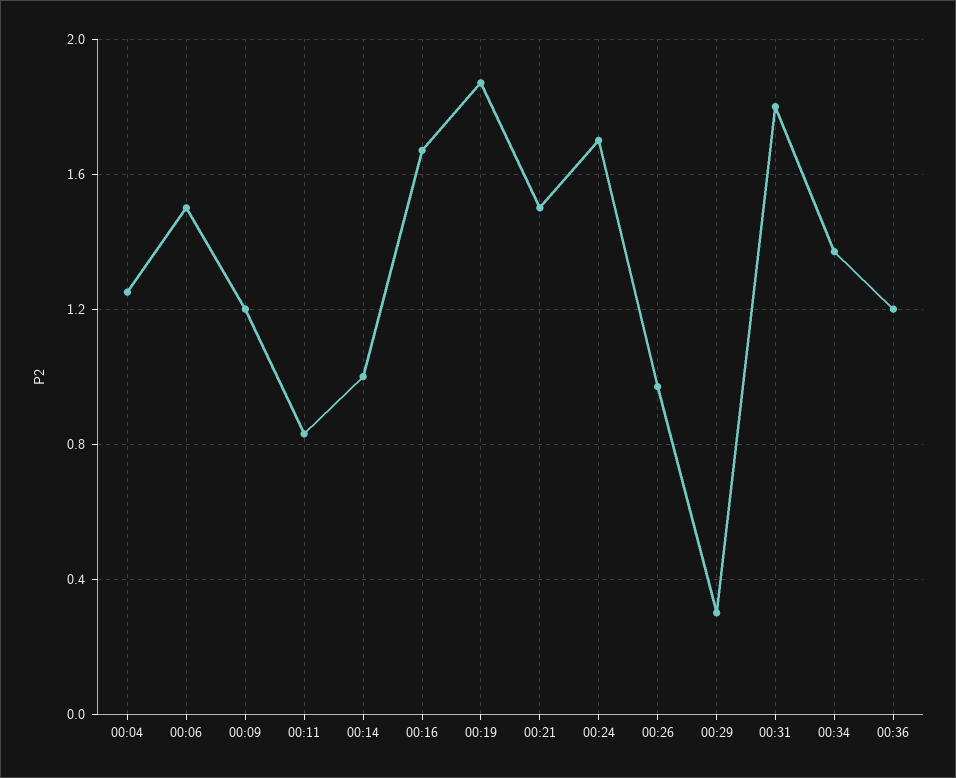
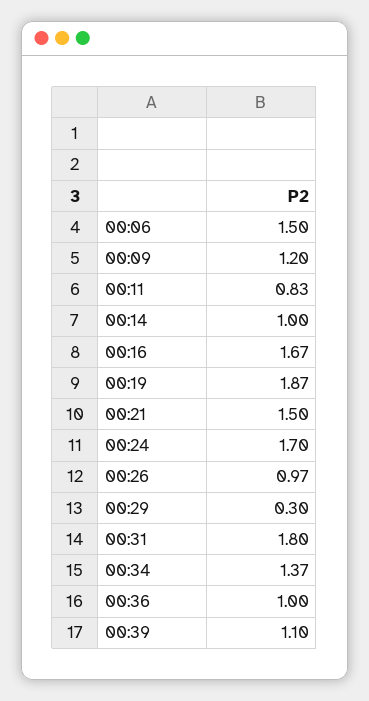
00:04: 1.25 -> none
00:36: 1.2 -> 1
00:39: none -> 1.1

